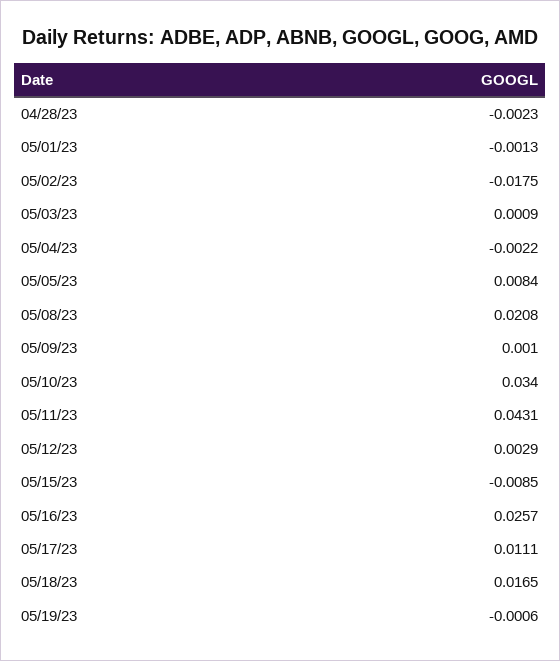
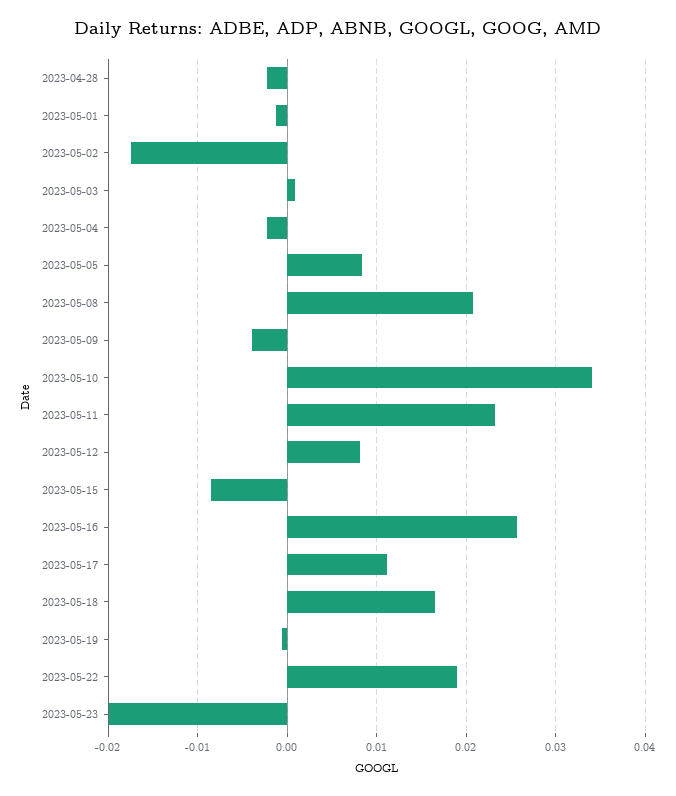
05/09/23: 0.001 -> -0.004
05/11/23: 0.0431 -> 0.023
05/12/23: 0.0029 -> 0.008
2023-05-22: none -> 0.019
2023-05-23: none -> -0.02

